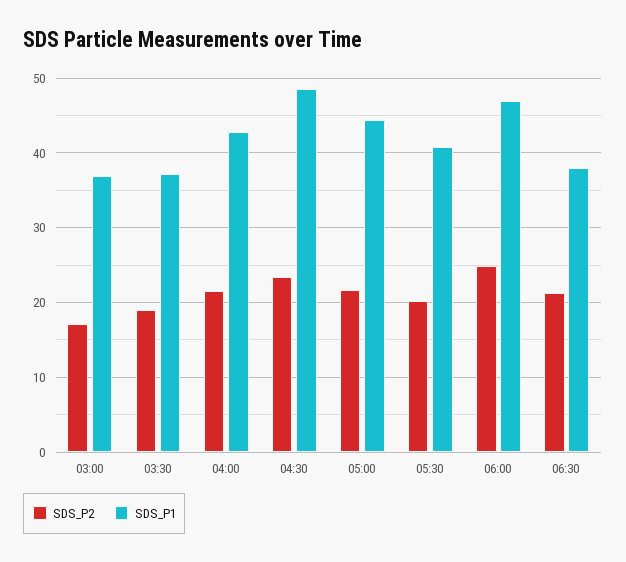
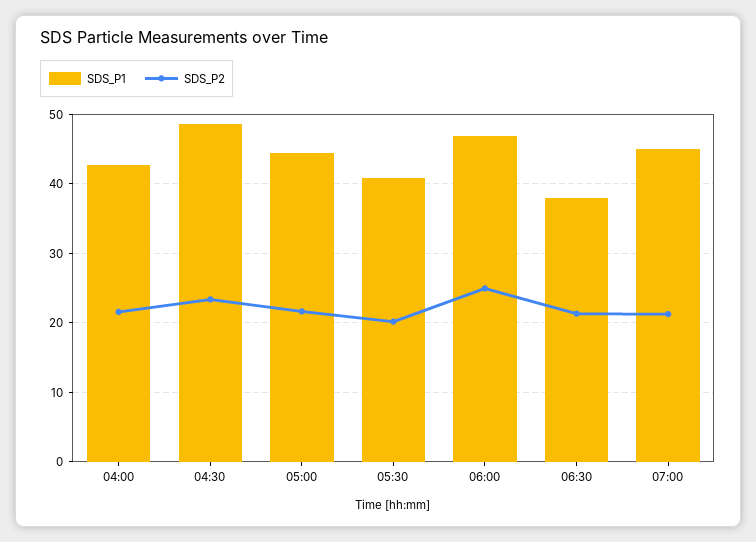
SDS_P2, 03:00: 17 -> none
SDS_P1, 03:00: 37 -> none
SDS_P2, 03:30: 19 -> none
SDS_P1, 03:30: 37 -> none
SDS_P1, 07:00: none -> 45
SDS_P2, 07:00: none -> 21

